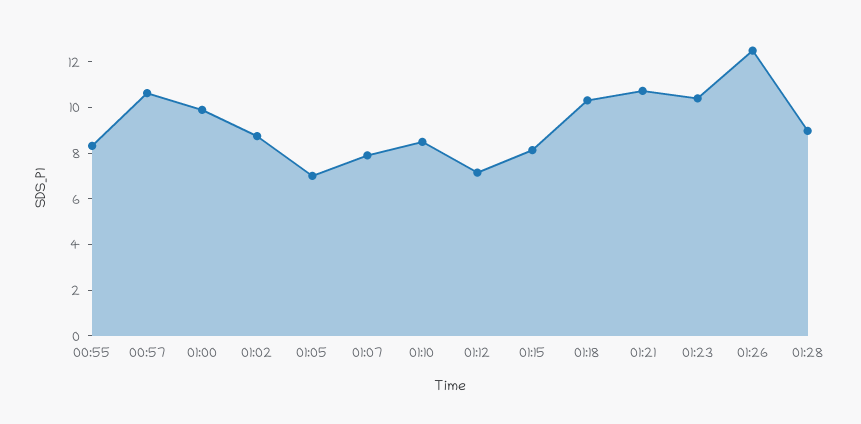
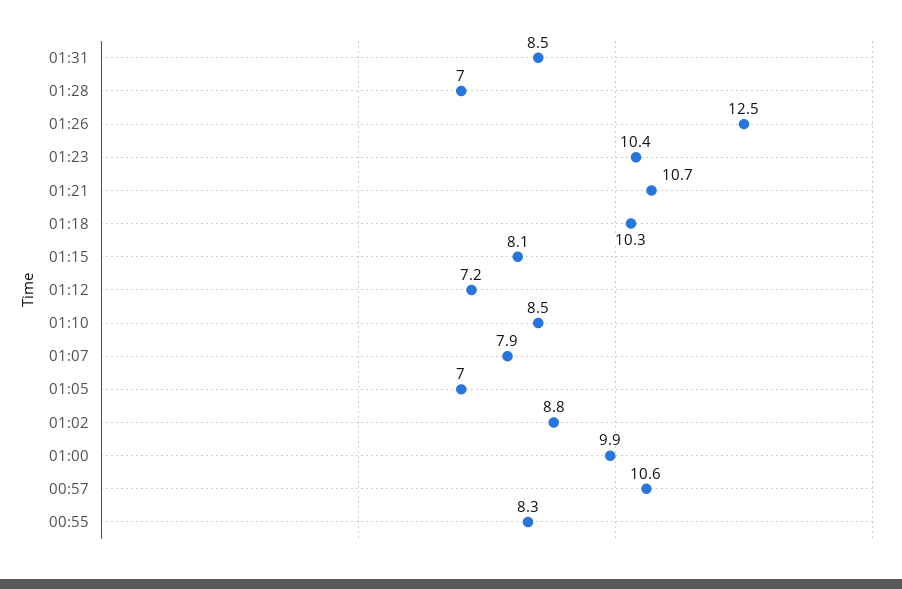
01:28: 9 -> 7
01:31: none -> 8.5

